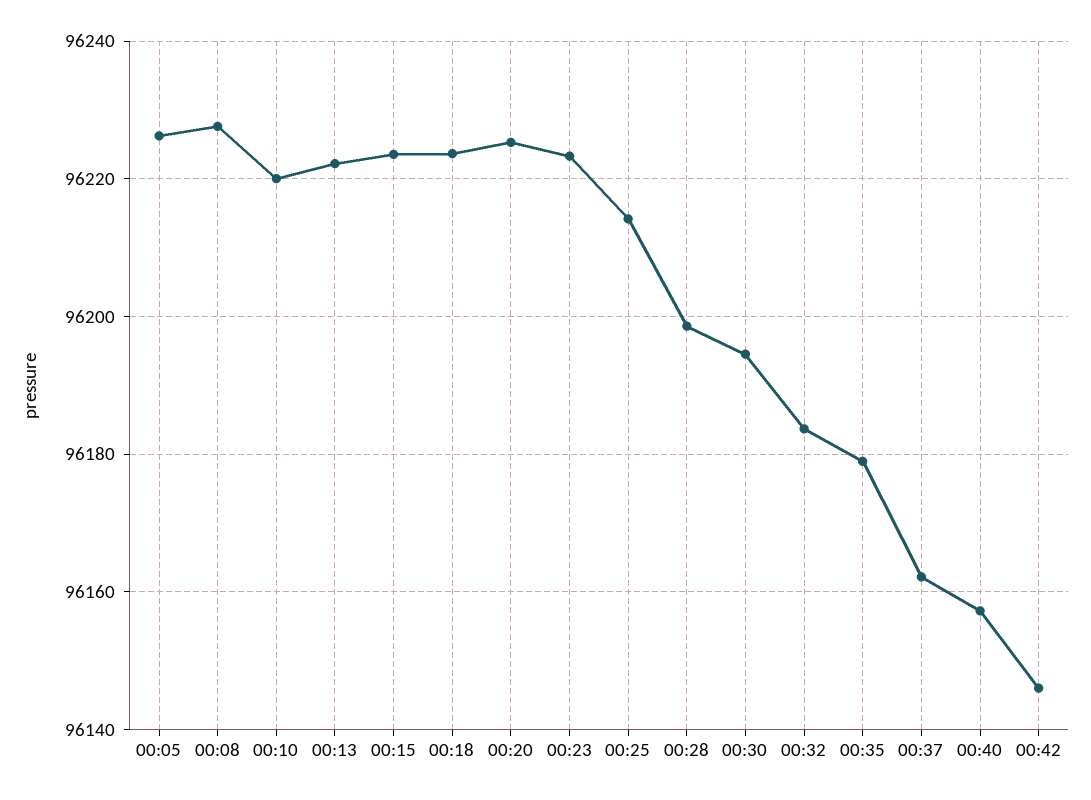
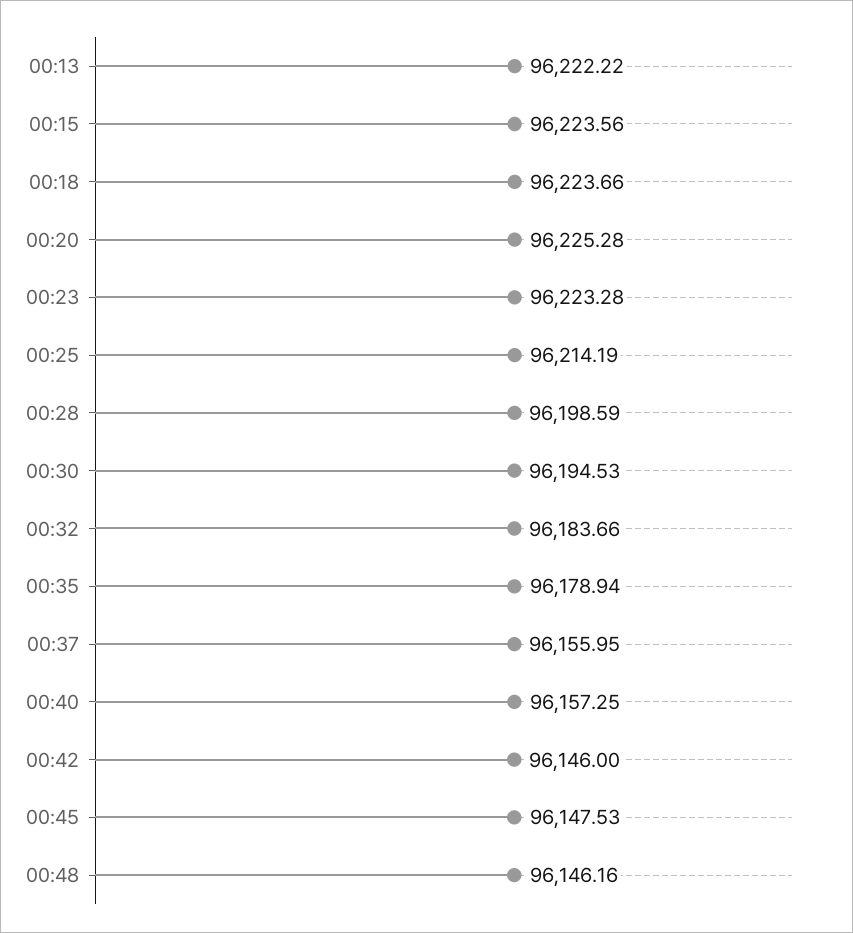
00:05: 96226 -> none
00:08: 96228 -> none
00:10: 96220 -> none
00:37: 96162 -> 96155.95
00:45: none -> 96147.53
00:48: none -> 96146.16

